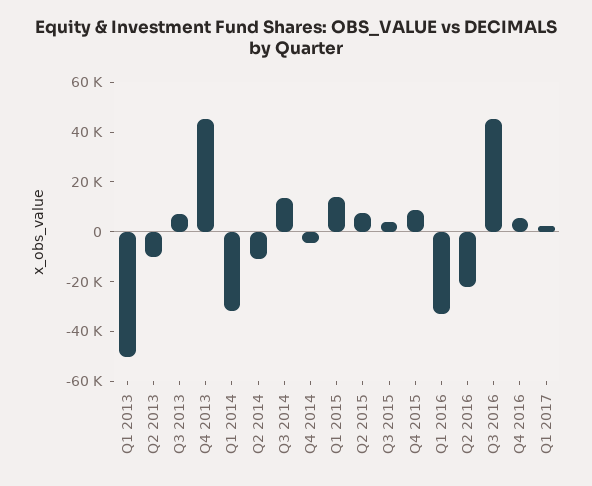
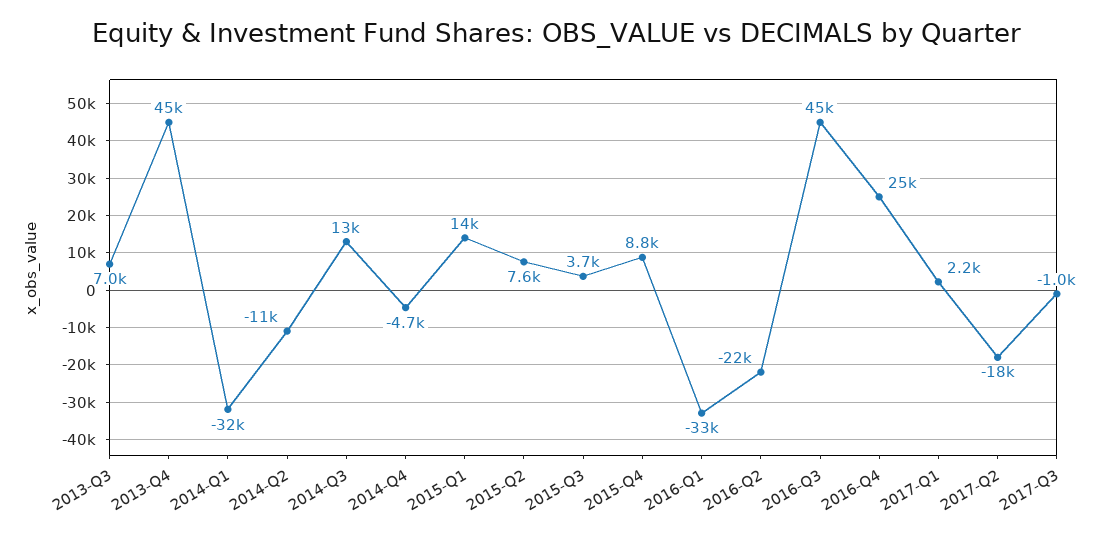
Q1 2013: -50000 -> none
Q2 2013: -10000 -> none
Q4 2016: 5000 -> 25000
2017-Q2: none -> -18000
2017-Q3: none -> -1000

